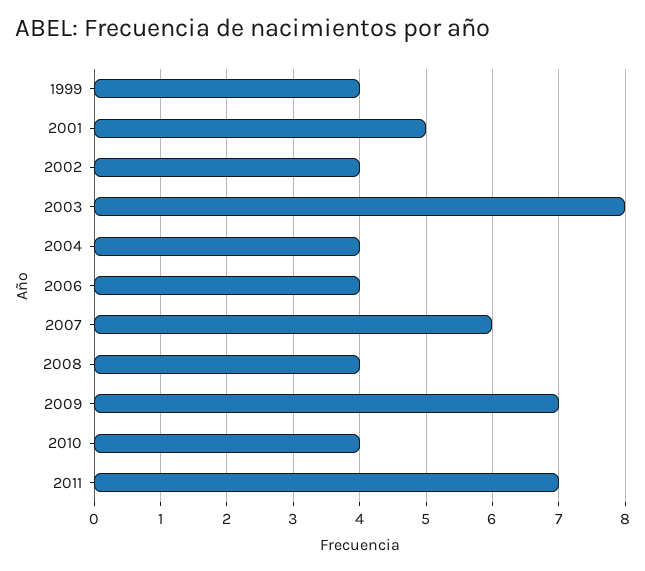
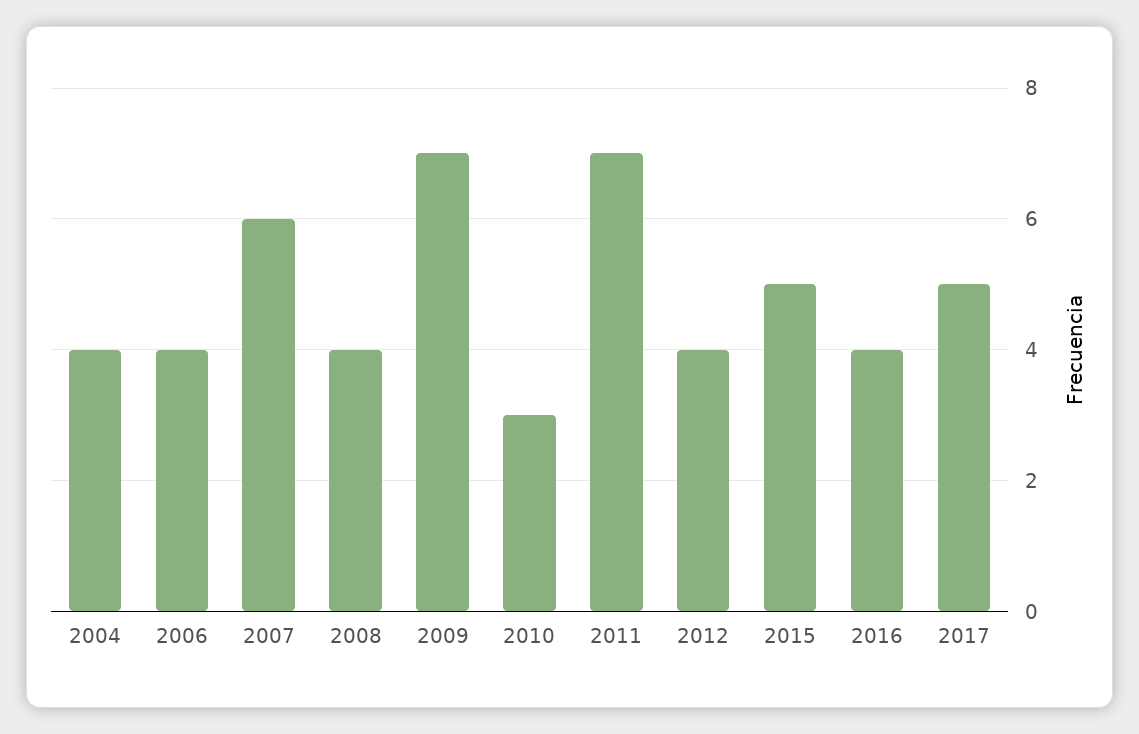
1999: 4 -> none
2001: 5 -> none
2002: 4 -> none
2003: 8 -> none
2010: 4 -> 3
2012: none -> 4
2015: none -> 5
2016: none -> 4
2017: none -> 5

